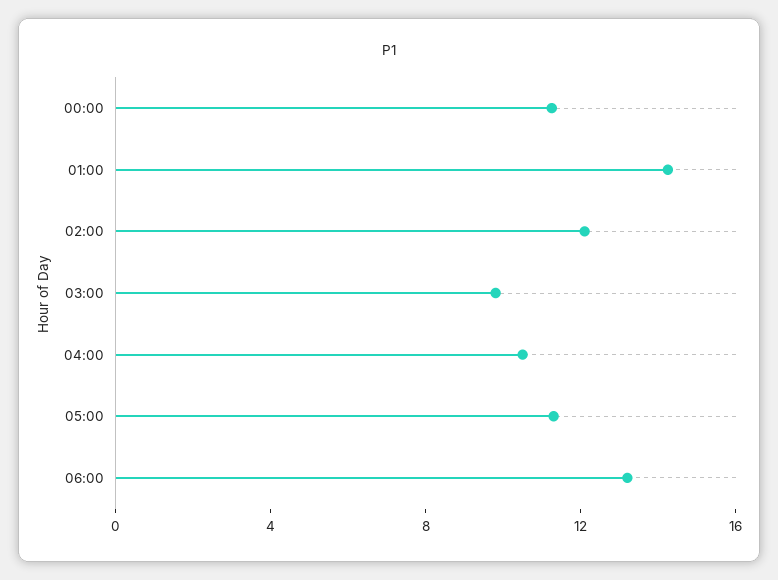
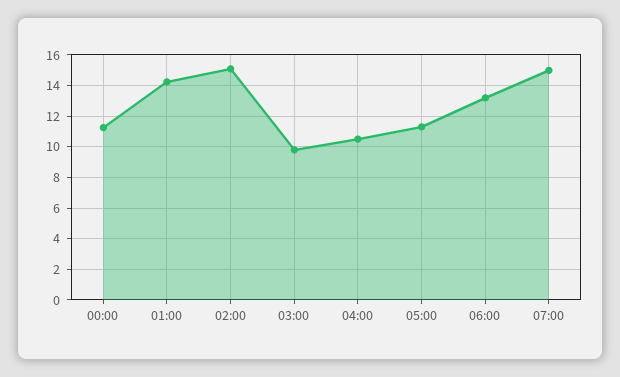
02:00: 12 -> 15
07:00: none -> 15

